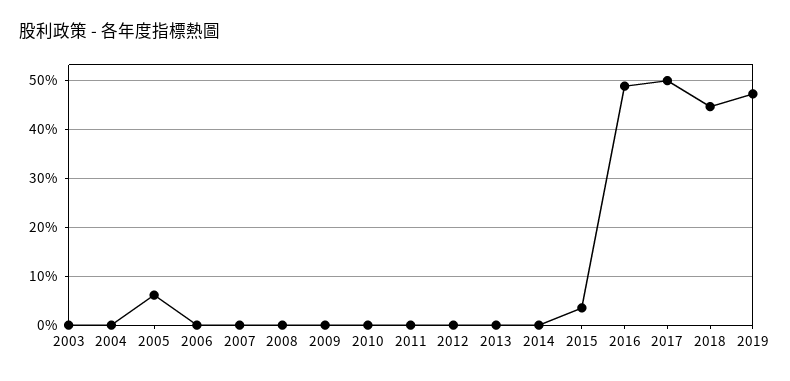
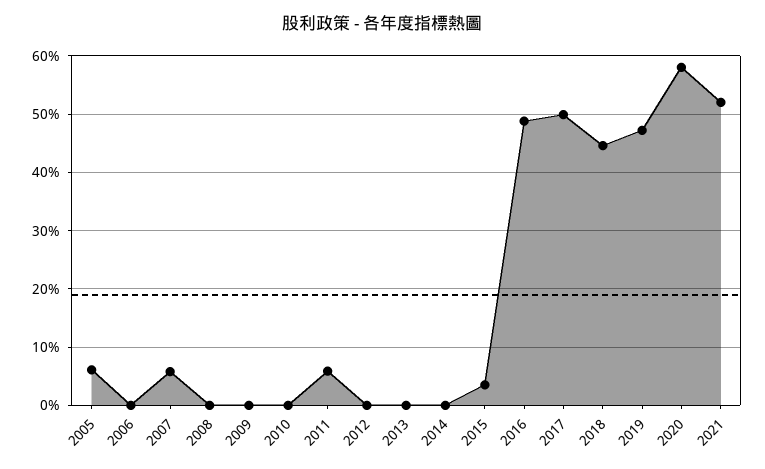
2003: 0 -> none
2004: 0 -> none
2007: 0 -> 6
2011: 0 -> 6
2020: none -> 58
2021: none -> 52

